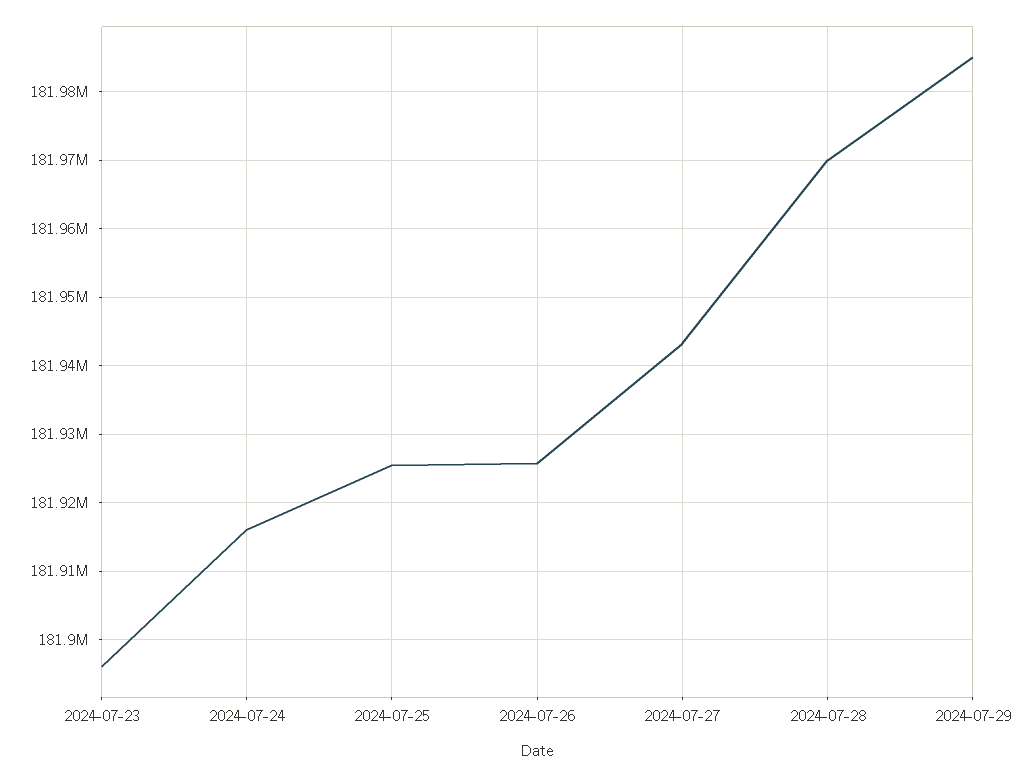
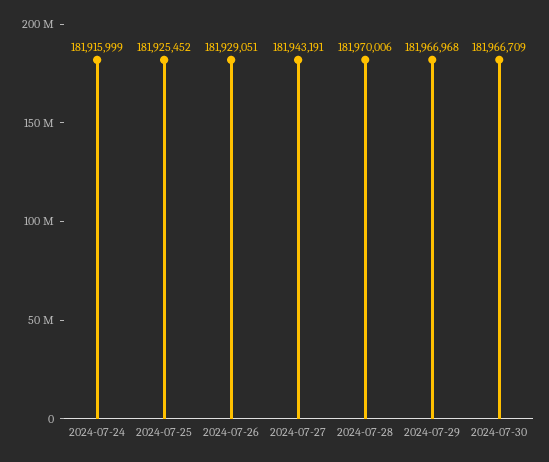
2024-07-23: 181896000 -> none
2024-07-26: 181926000 -> 181929051
2024-07-29: 181985000 -> 181966968
2024-07-30: none -> 181966709

